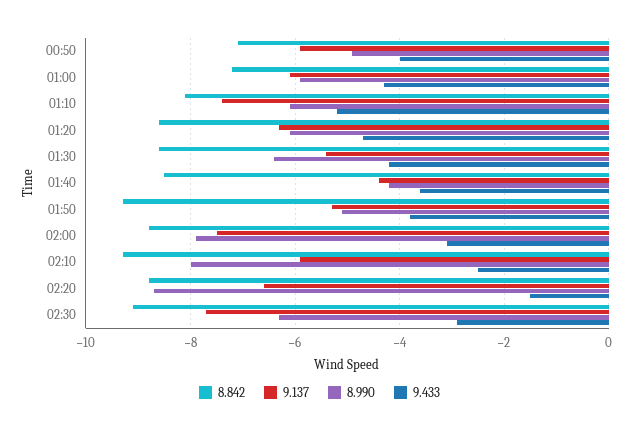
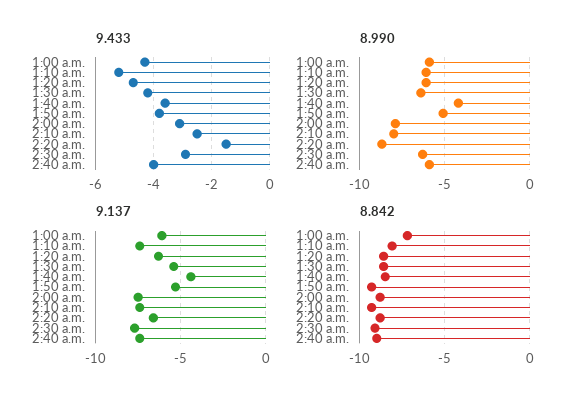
8.842, 00:50: -7 -> none
9.137, 00:50: -6 -> none
8.990, 00:50: -5 -> none
9.433, 00:50: -4 -> none
9.137, 02:10: -6 -> -7.5
9.433, 2:40 a.m.: none -> -4
8.990, 2:40 a.m.: none -> -6
9.137, 2:40 a.m.: none -> -7.5
8.842, 2:40 a.m.: none -> -9

